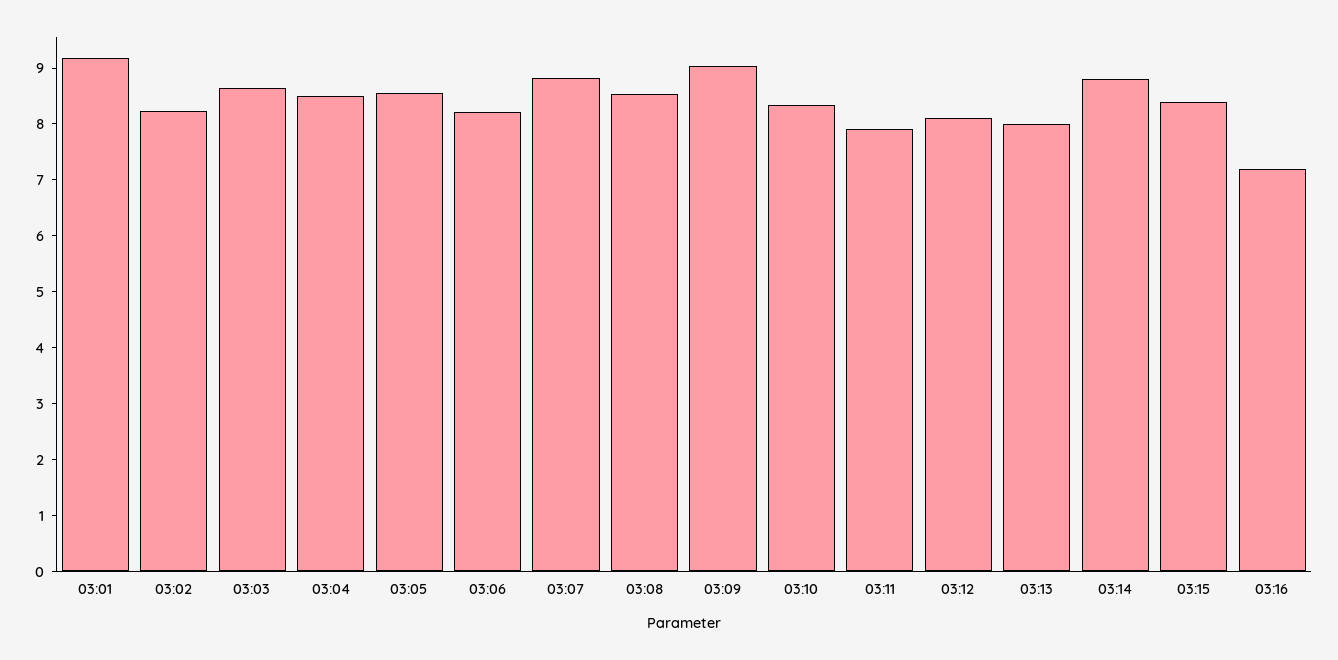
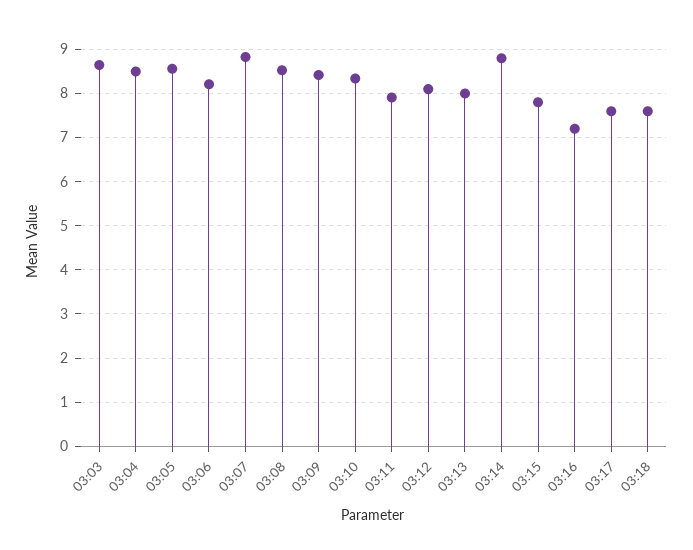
03:01: 9.2 -> none
03:02: 8.2 -> none
03:09: 9 -> 8.4
03:15: 8.4 -> 7.8
03:17: none -> 7.6
03:18: none -> 7.6

